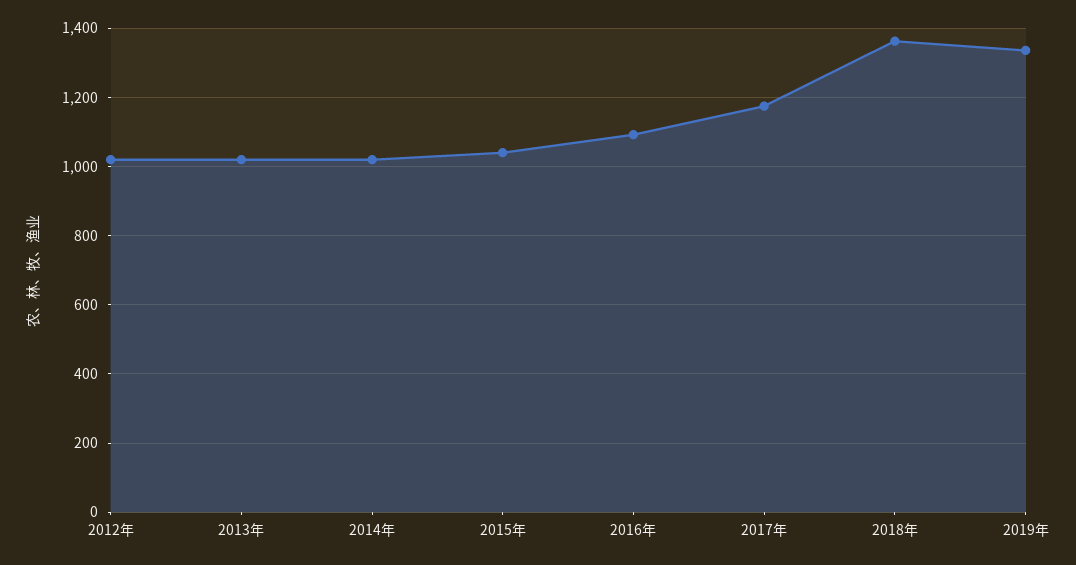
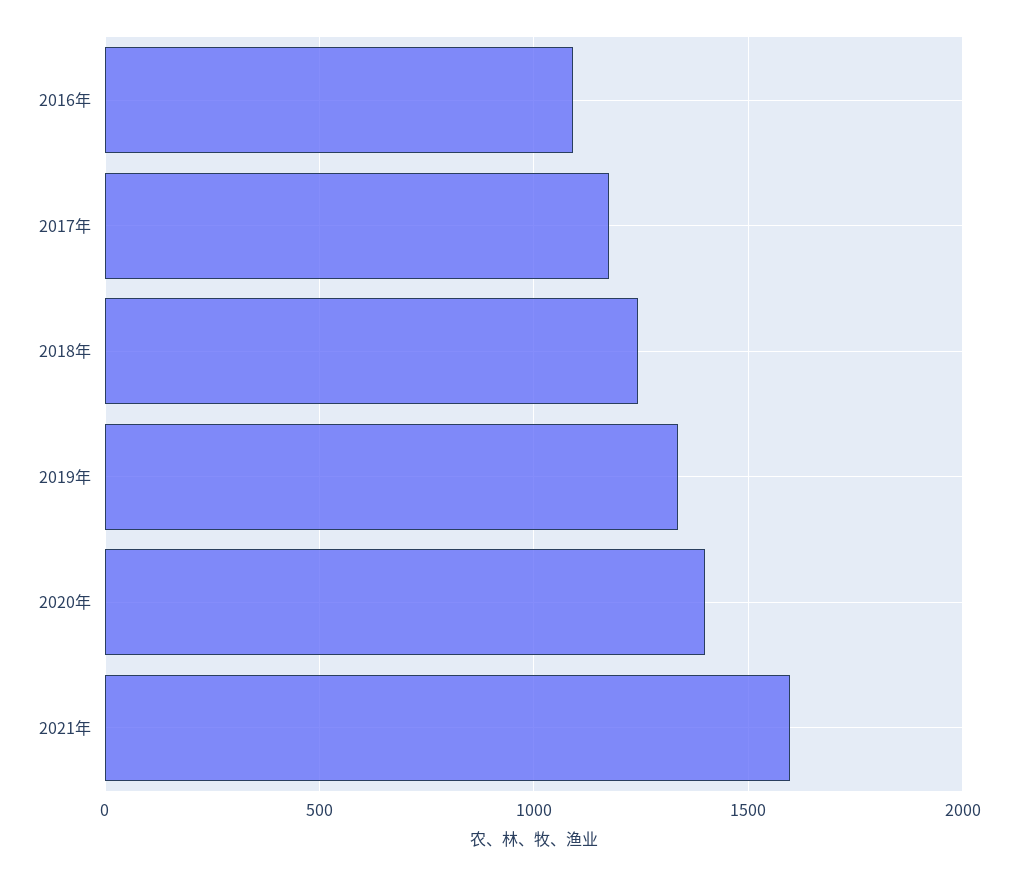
2012年: 1020 -> none
2013年: 1020 -> none
2014年: 1020 -> none
2015年: 1040 -> none
2018年: 1360 -> 1250
2020年: none -> 1400
2021年: none -> 1600

